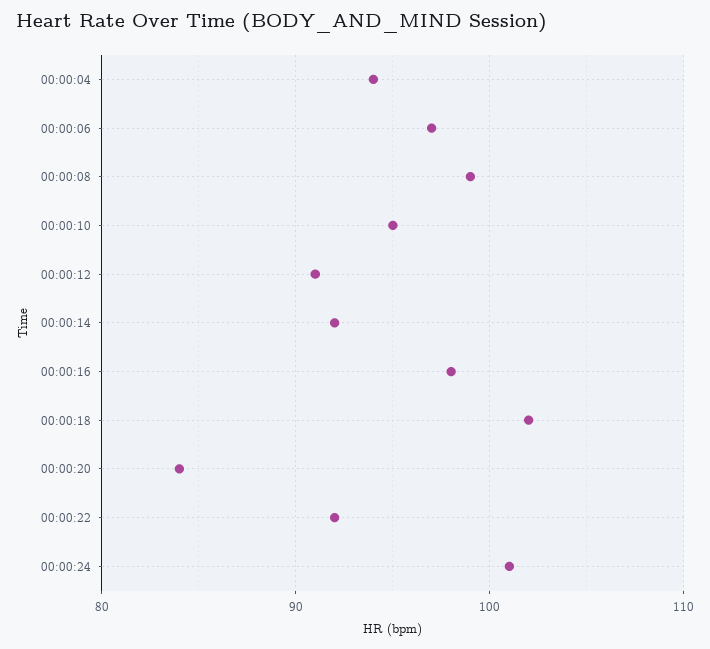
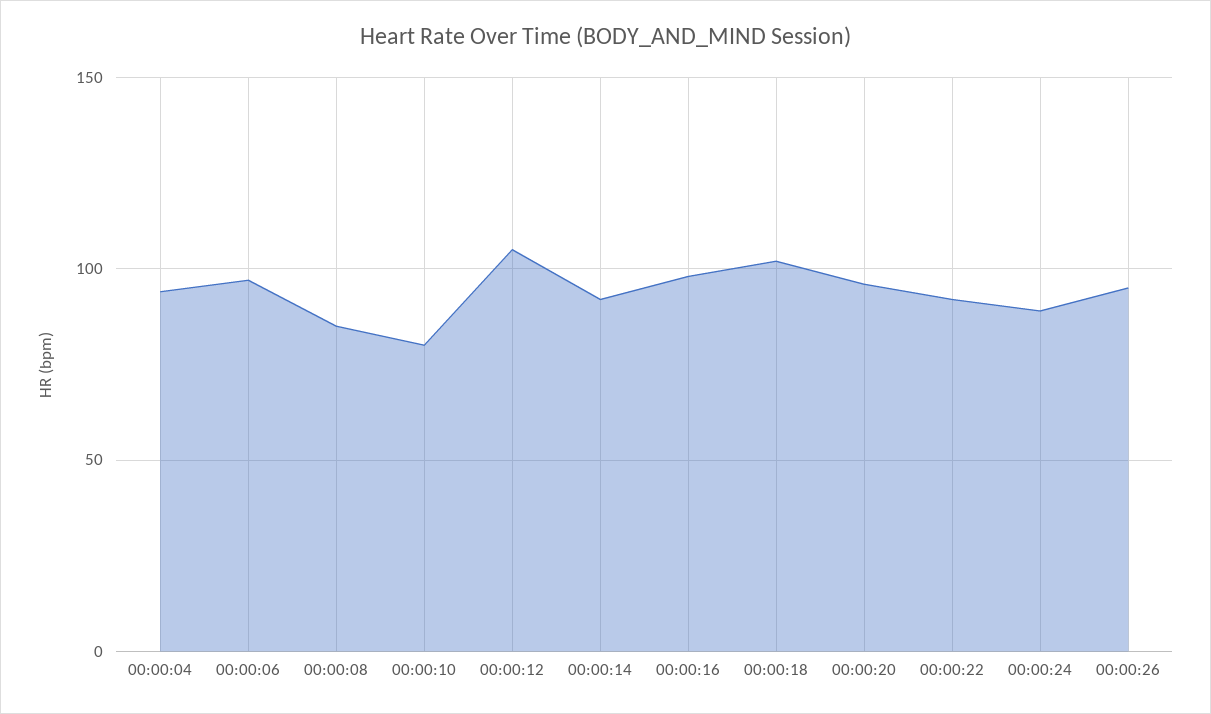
00:00:08: 99 -> 85
00:00:10: 95 -> 80
00:00:12: 91 -> 105
00:00:20: 84 -> 95
00:00:24: 101 -> 90
00:00:26: none -> 95

